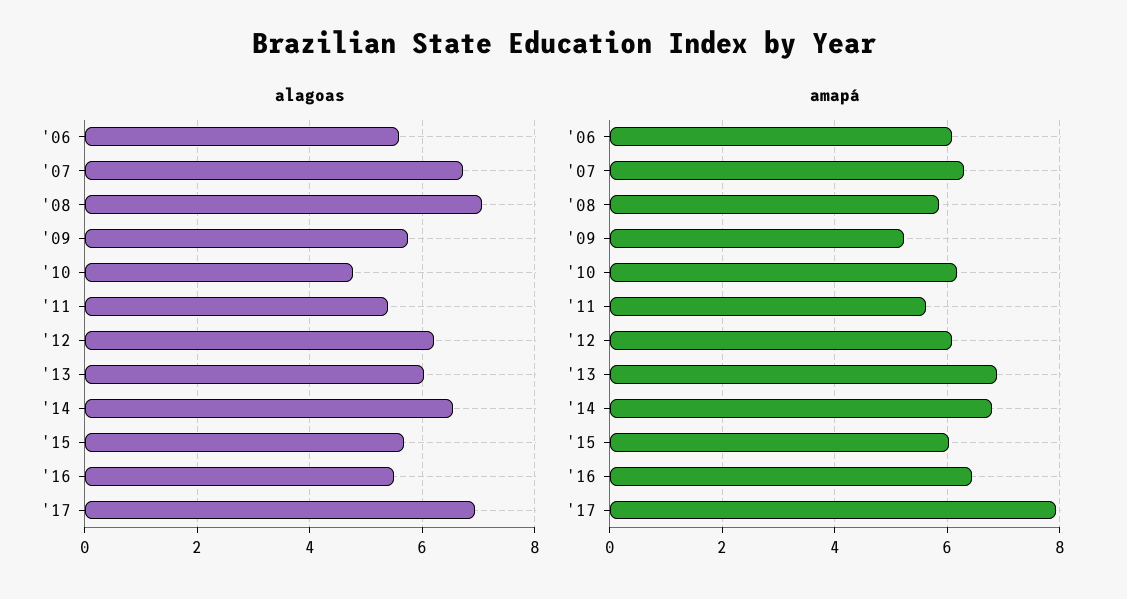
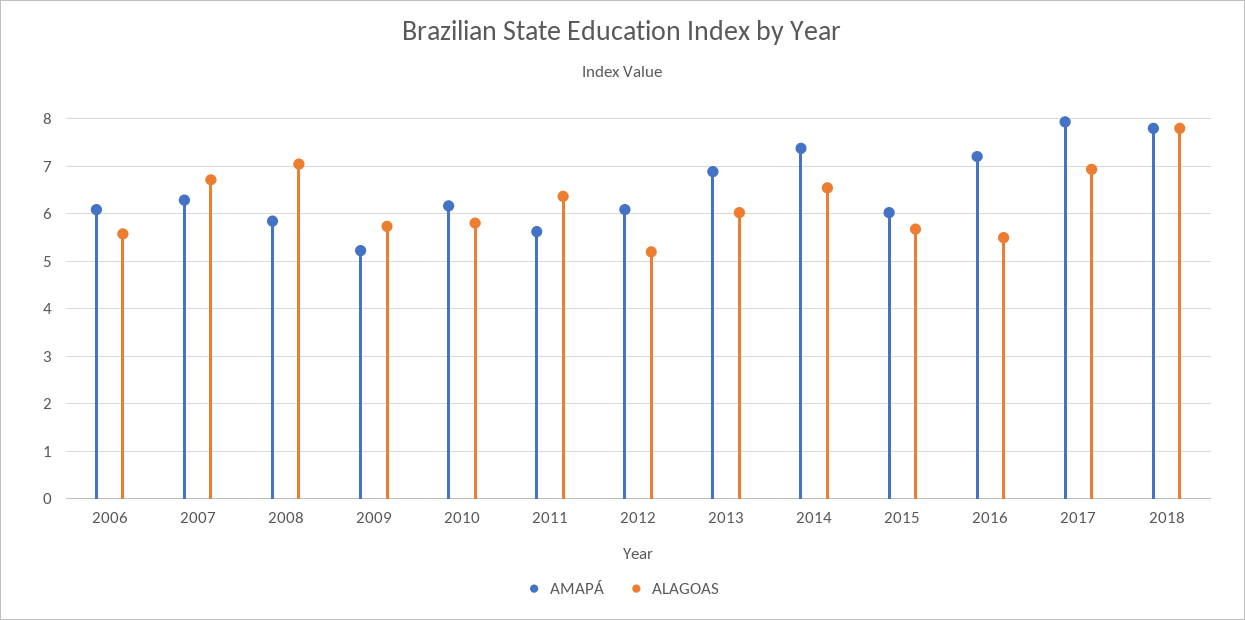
alagoas, '10: 4.8 -> 5.8
alagoas, '11: 5.4 -> 6.4
alagoas, '12: 6.2 -> 5.2
amapá, '14: 6.8 -> 7.4
amapá, '16: 6.4 -> 7.2
amapá, 2018: none -> 7.8
alagoas, 2018: none -> 7.8

